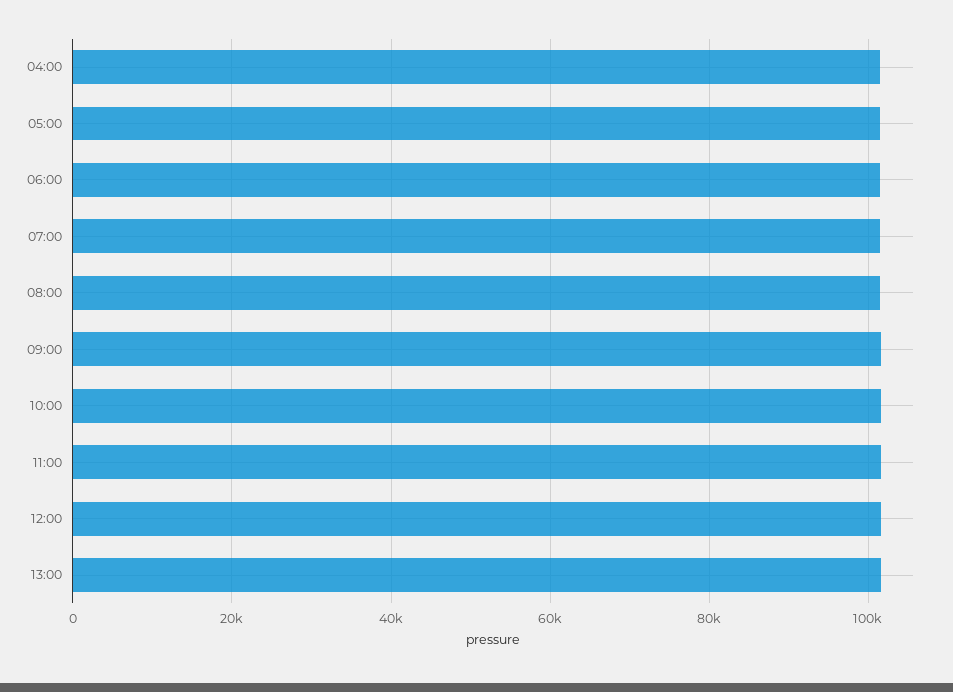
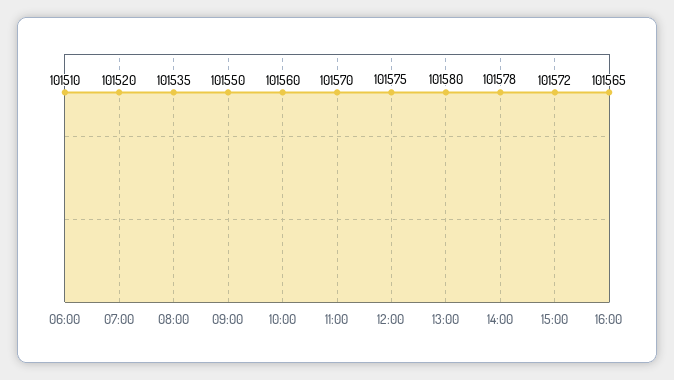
04:00: 102000 -> none
05:00: 102000 -> none
14:00: none -> 101578
15:00: none -> 101572
16:00: none -> 101565

